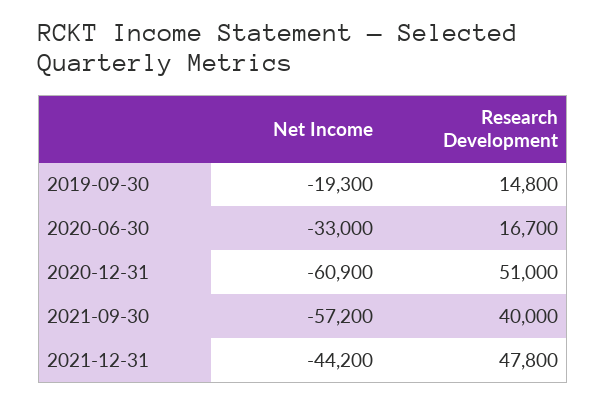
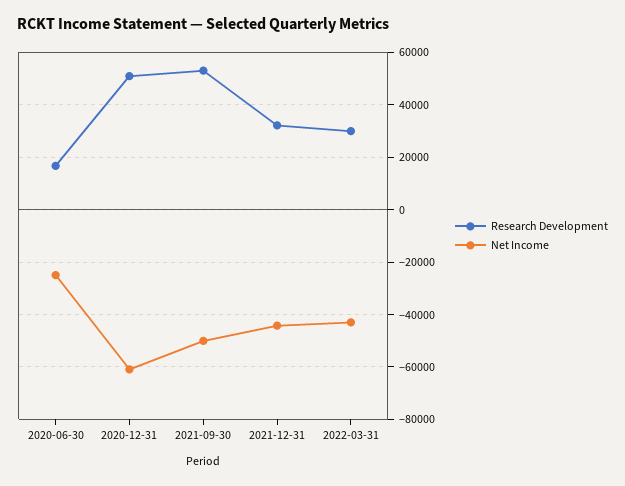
Net Income, 2019-09-30: -19300 -> none
Research Development, 2019-09-30: 14800 -> none
Net Income, 2020-06-30: -33000 -> -25000
Net Income, 2021-09-30: -57200 -> -50000
Research Development, 2021-09-30: 40000 -> 52500
Research Development, 2021-12-31: 47800 -> 32500
Research Development, 2022-03-31: none -> 30000
Net Income, 2022-03-31: none -> -42500

